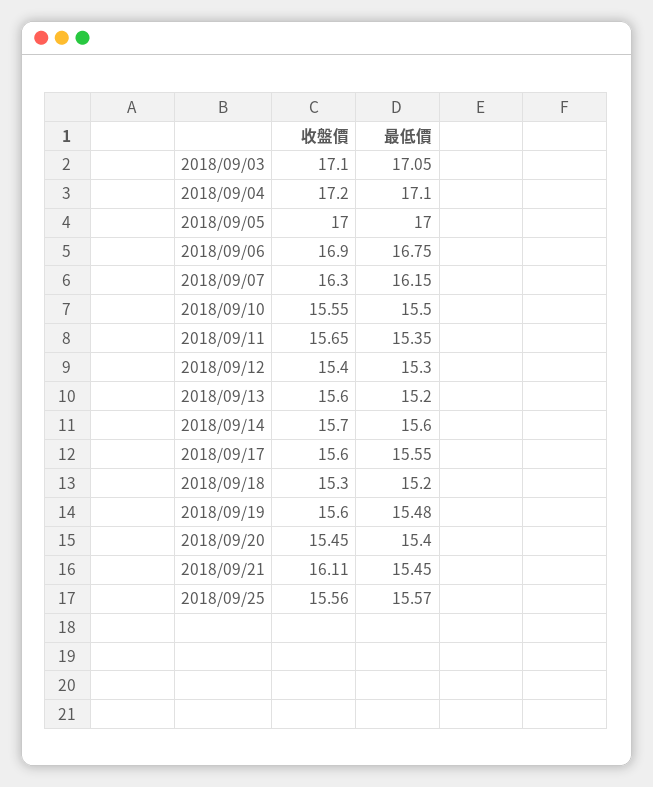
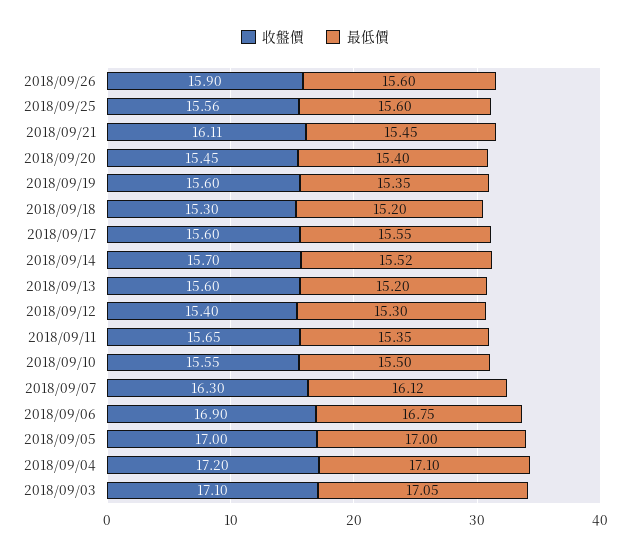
最低價, 2018/09/07: 16.15 -> 16.12
最低價, 2018/09/14: 15.6 -> 15.52
最低價, 2018/09/19: 15.48 -> 15.35
最低價, 2018/09/25: 15.57 -> 15.6
收盤價, 2018/09/26: none -> 15.9
最低價, 2018/09/26: none -> 15.6

